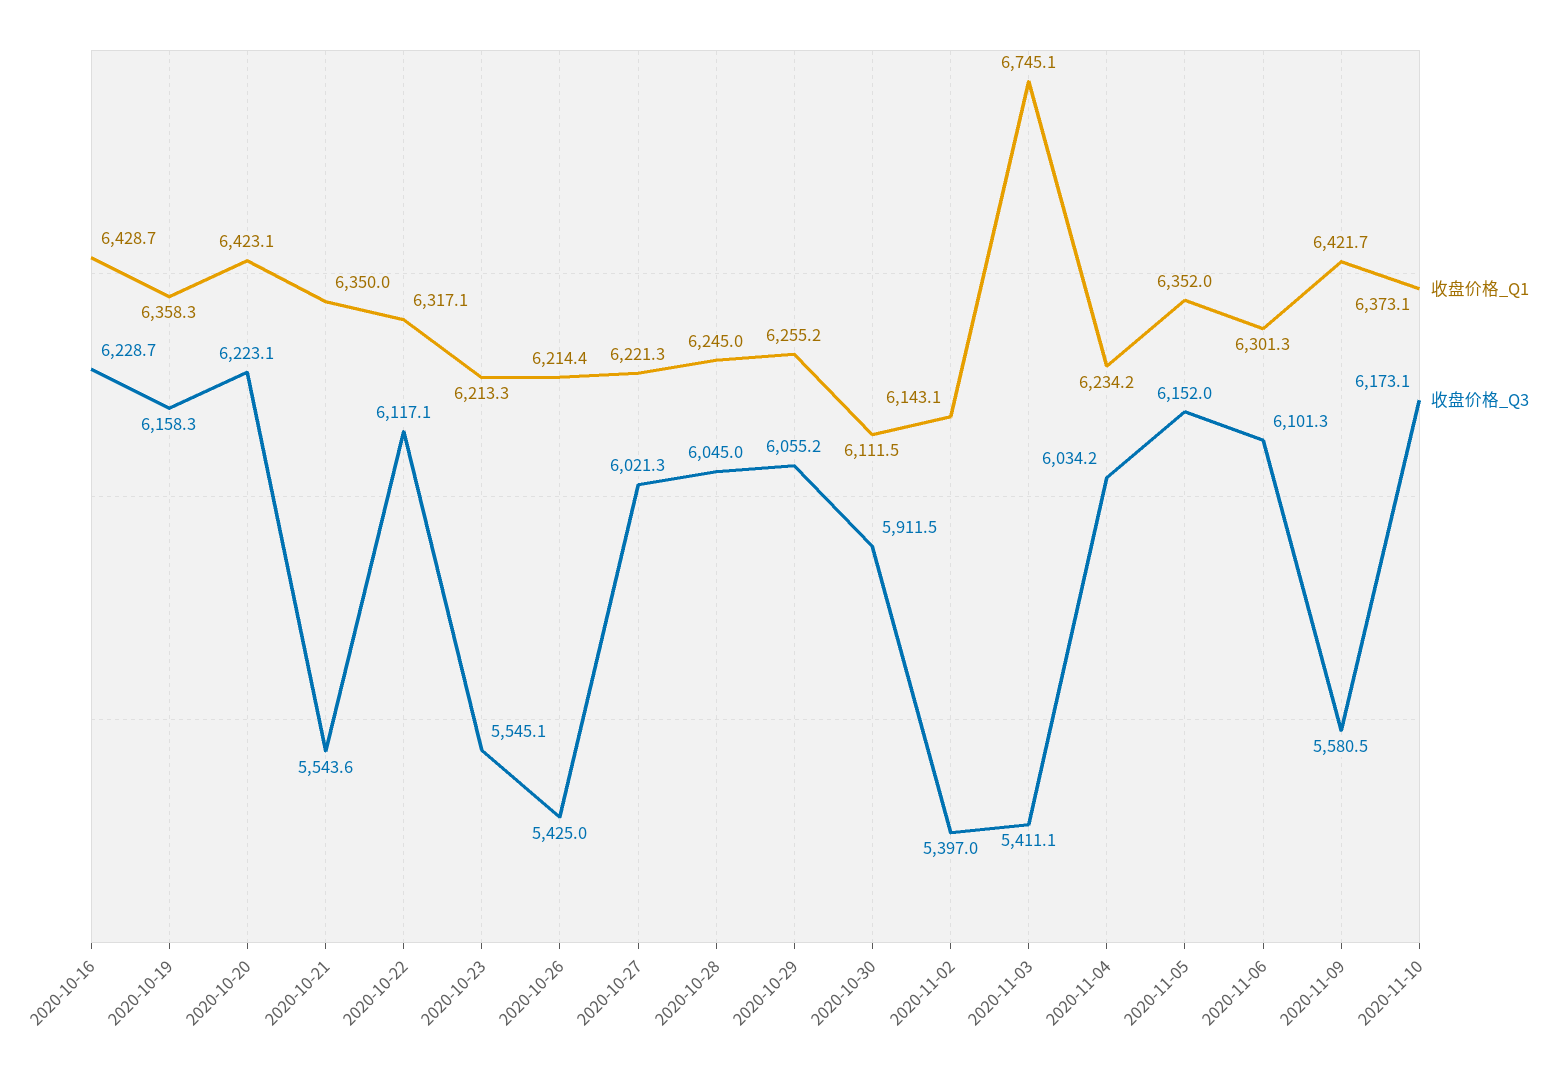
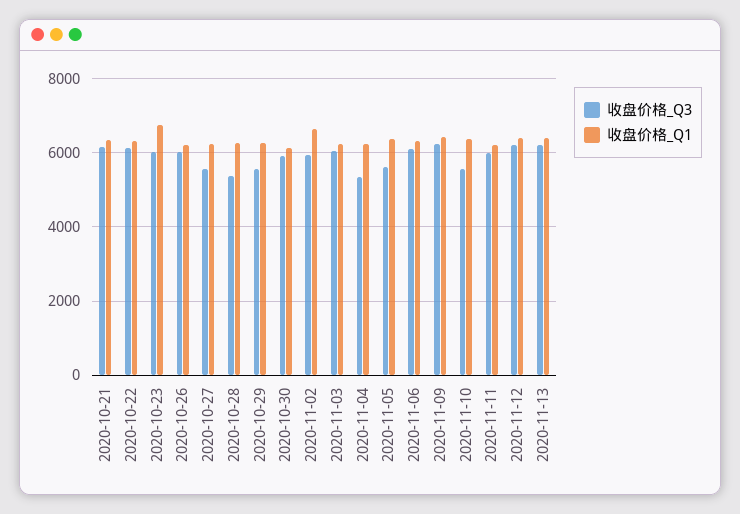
收盘价格_Q1, 2020-10-16: 6428.7 -> none
收盘价格_Q3, 2020-10-16: 6228.7 -> none
收盘价格_Q1, 2020-10-19: 6358.3 -> none
收盘价格_Q3, 2020-10-19: 6158.3 -> none
收盘价格_Q1, 2020-10-20: 6423.1 -> none
收盘价格_Q3, 2020-10-20: 6223.1 -> none
收盘价格_Q3, 2020-10-21: 5543.6 -> 6200
收盘价格_Q1, 2020-10-23: 6213.3 -> 6800
收盘价格_Q3, 2020-10-23: 5545.1 -> 6000
收盘价格_Q3, 2020-10-26: 5425 -> 6000
收盘价格_Q3, 2020-10-27: 6021.3 -> 5600
收盘价格_Q3, 2020-10-28: 6045 -> 5400
收盘价格_Q3, 2020-10-29: 6055.2 -> 5600
收盘价格_Q1, 2020-11-02: 6143.1 -> 6600
收盘价格_Q3, 2020-11-02: 5397 -> 6000
收盘价格_Q1, 2020-11-03: 6745.1 -> 6200
收盘价格_Q3, 2020-11-03: 5411.1 -> 6000
收盘价格_Q3, 2020-11-04: 6034.2 -> 5400
收盘价格_Q3, 2020-11-05: 6152 -> 5600
收盘价格_Q3, 2020-11-09: 5580.5 -> 6200
收盘价格_Q3, 2020-11-10: 6173.1 -> 5600
收盘价格_Q3, 2020-11-11: none -> 6000
收盘价格_Q1, 2020-11-11: none -> 6200
收盘价格_Q3, 2020-11-12: none -> 6200
收盘价格_Q1, 2020-11-12: none -> 6400
收盘价格_Q3, 2020-11-13: none -> 6200
收盘价格_Q1, 2020-11-13: none -> 6400

